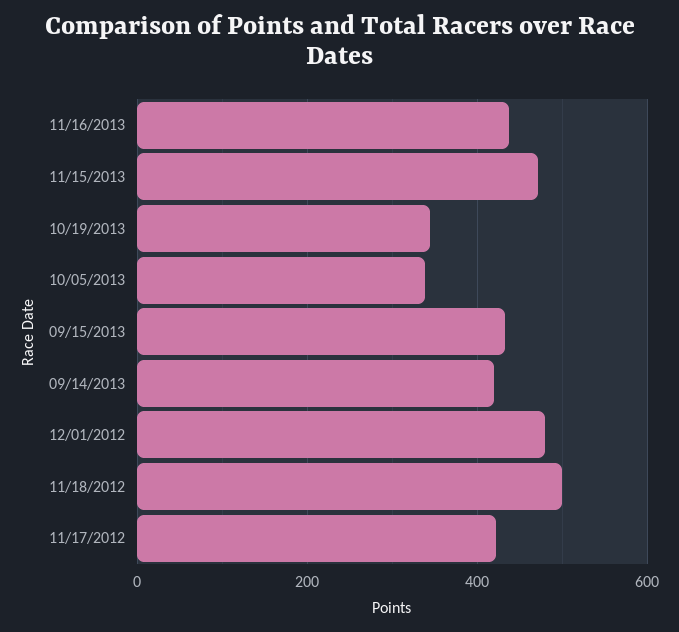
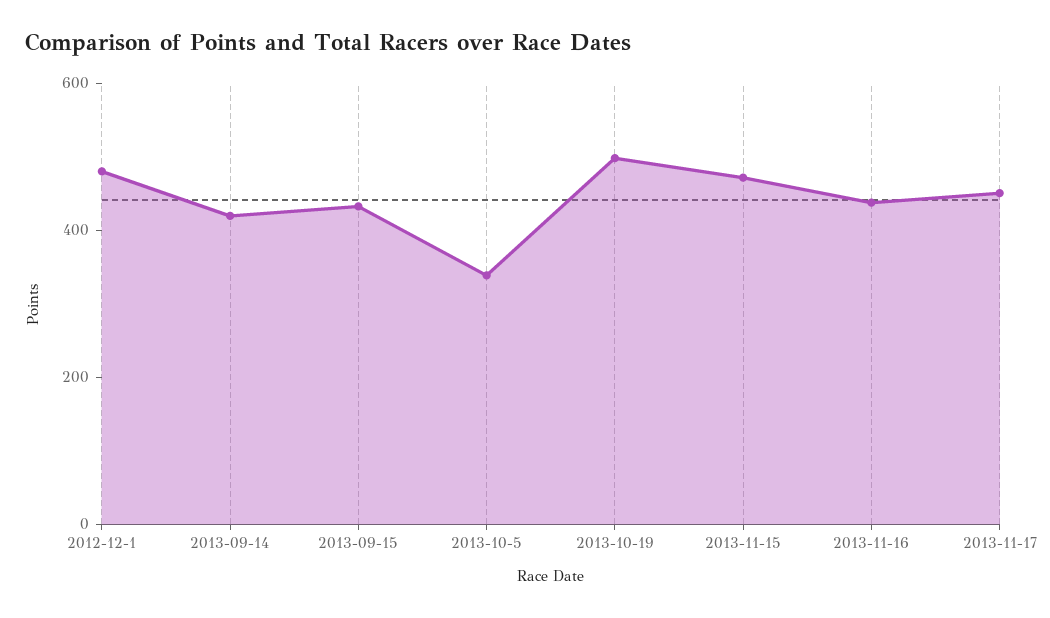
10/19/2013: 340 -> 500
11/18/2012: 500 -> none
11/17/2012: 420 -> none
2013-11-17: none -> 450

